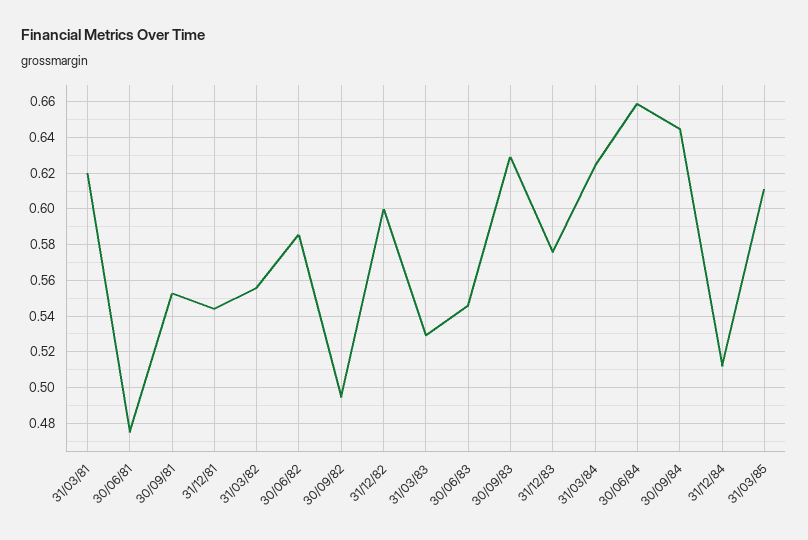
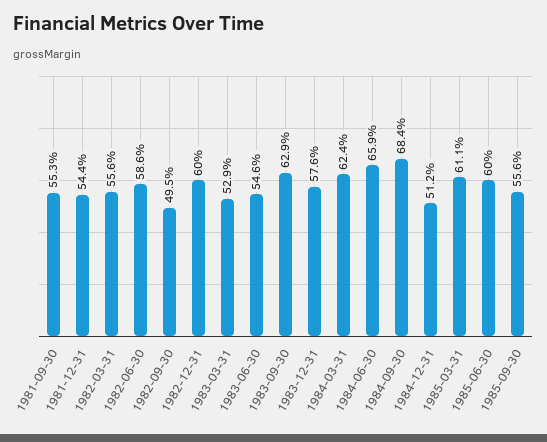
31/03/81: 0.62 -> none
30/06/81: 0.475 -> none
30/09/84: 0.645 -> 0.684
1985-06-30: none -> 0.6
1985-09-30: none -> 0.556

